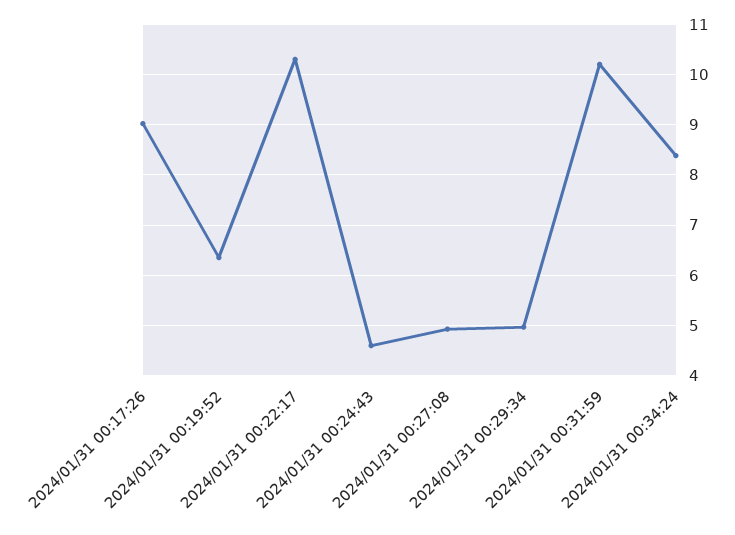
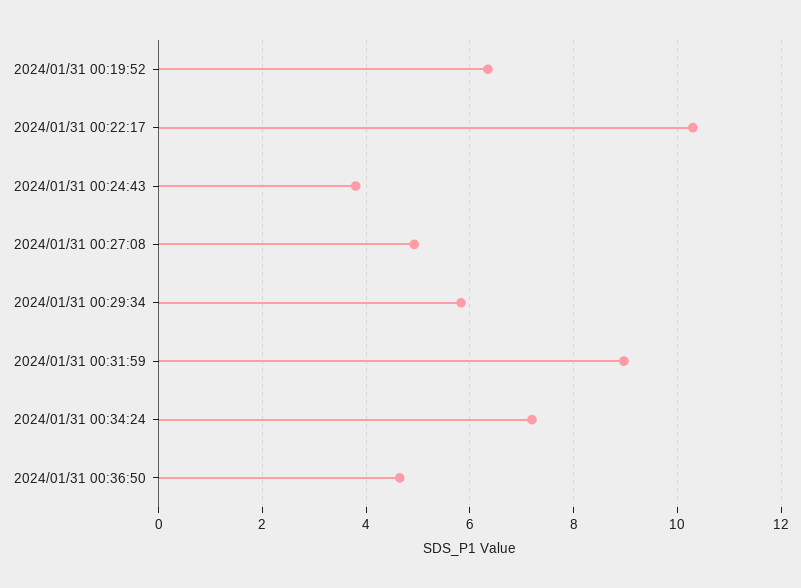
2024/01/31 00:17:26: 9 -> none
2024/01/31 00:24:43: 4.6 -> 3.8
2024/01/31 00:29:34: 5 -> 5.8
2024/01/31 00:31:59: 10.2 -> 9
2024/01/31 00:34:24: 8.4 -> 7.2
2024/01/31 00:36:50: none -> 4.6

